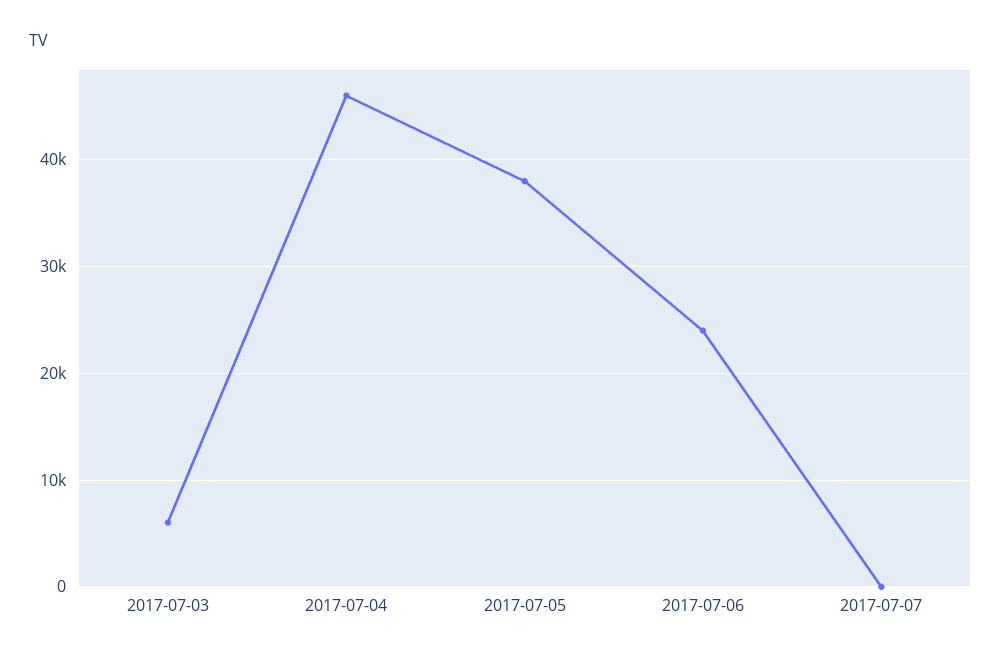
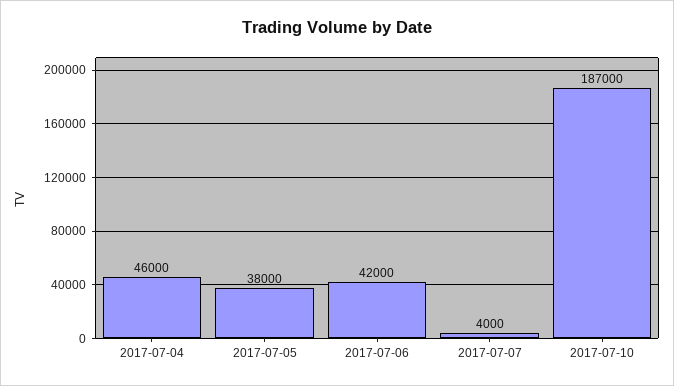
2017-07-03: 6000 -> none
2017-07-06: 24000 -> 42000
2017-07-07: 0 -> 4000
2017-07-10: none -> 187000

